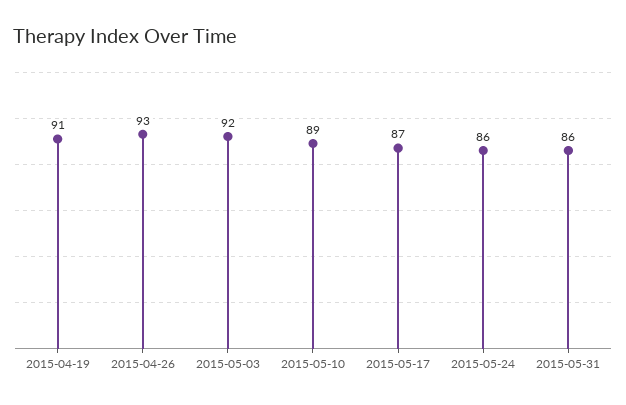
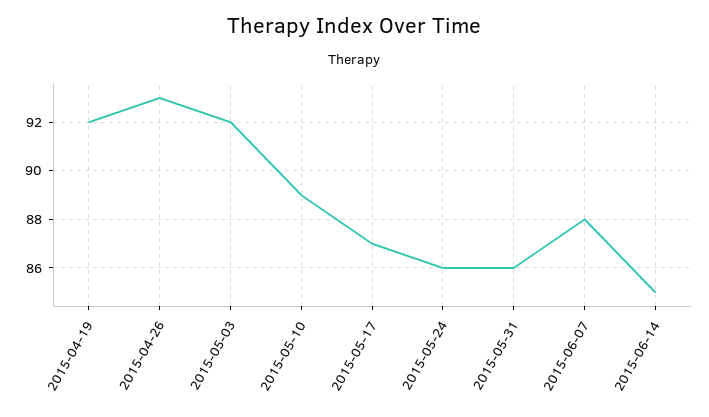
2015-04-19: 91 -> 92
2015-06-07: none -> 88
2015-06-14: none -> 85

